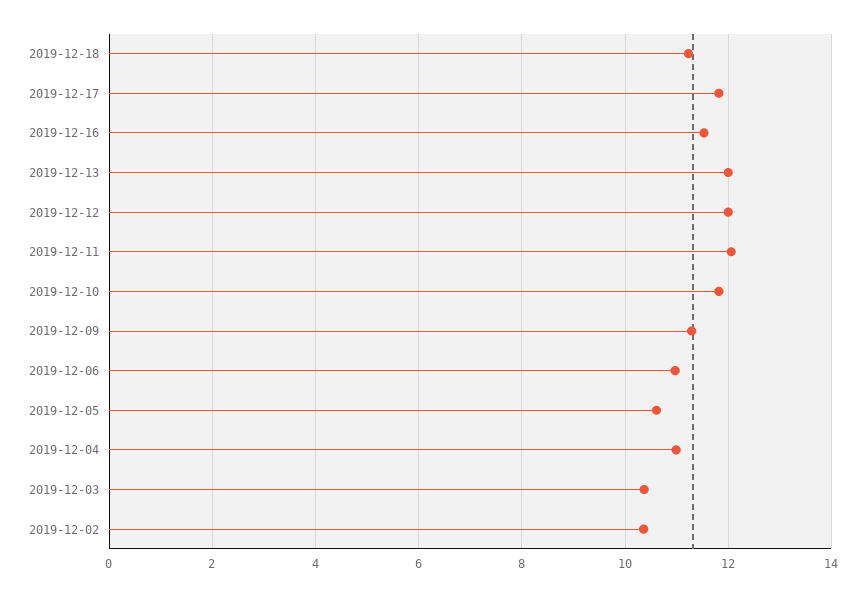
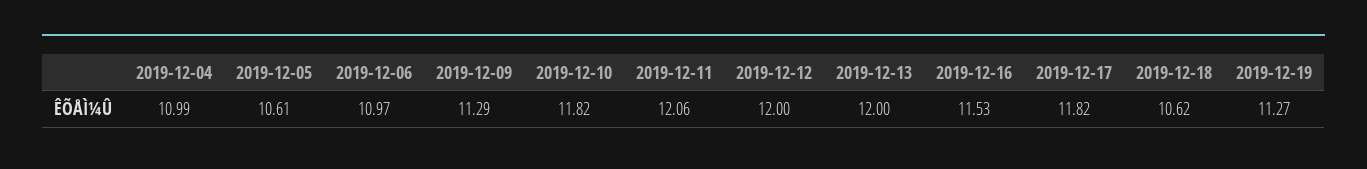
2019-12-18: 11.2 -> 10.62
2019-12-03: 10.4 -> none
2019-12-02: 10.4 -> none
2019-12-19: none -> 11.27

